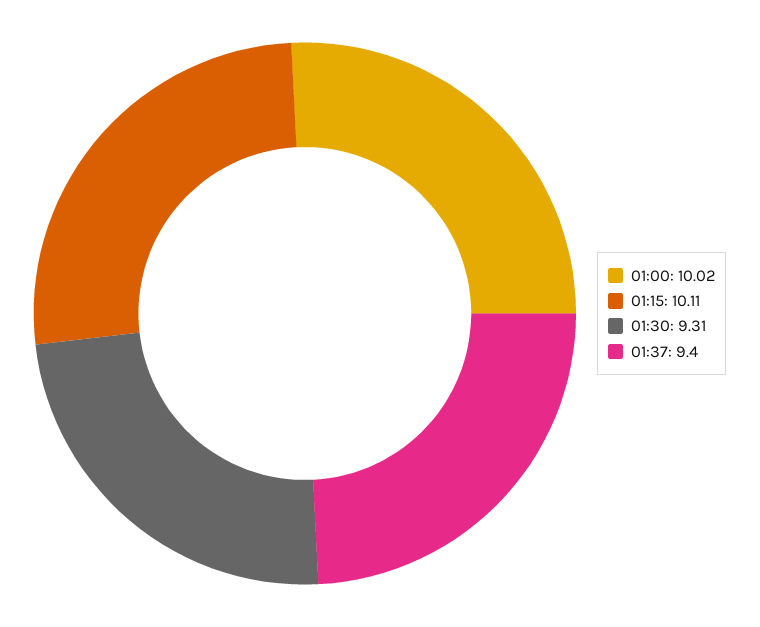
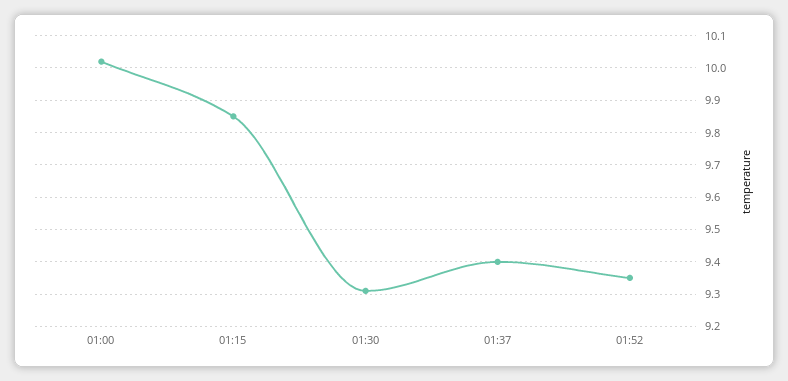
01:15: 10.11 -> 9.85
01:52: none -> 9.35

